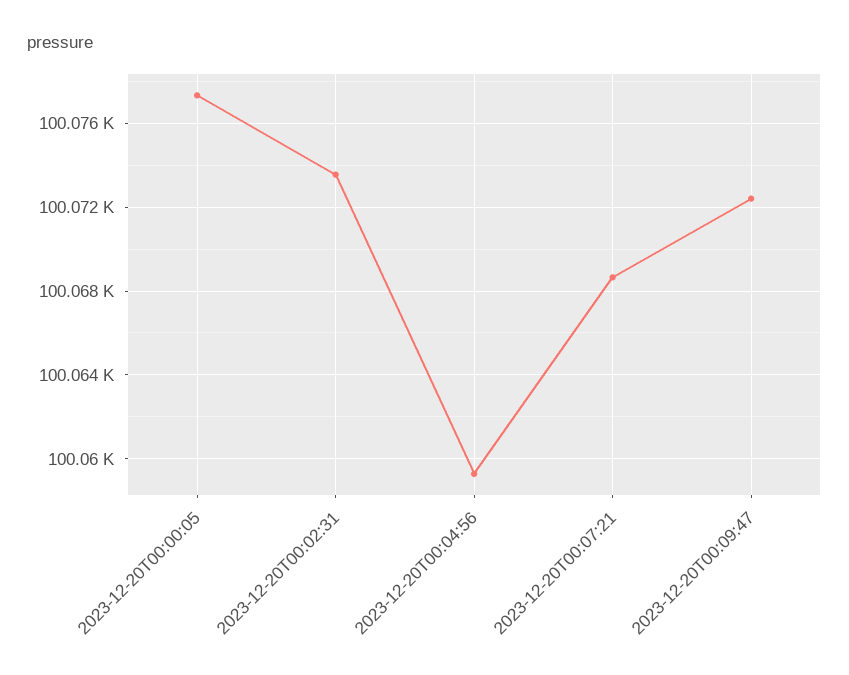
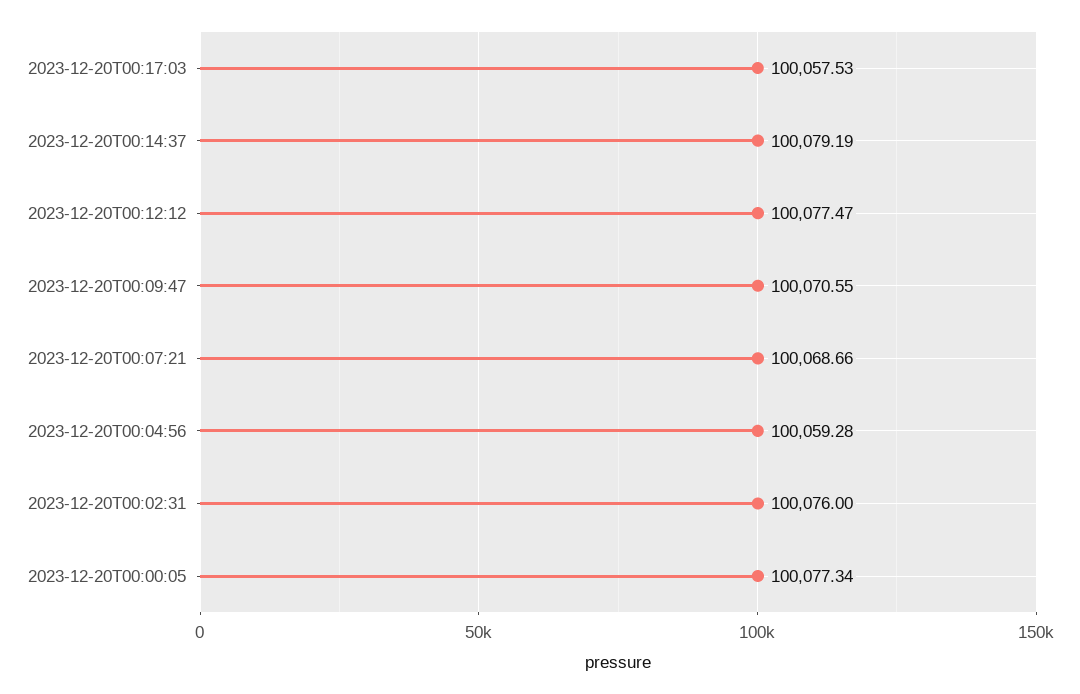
2023-12-20T00:02:31: 100073.5 -> 100076
2023-12-20T00:09:47: 100072.5 -> 100070.55
2023-12-20T00:17:03: none -> 100057.53
2023-12-20T00:14:37: none -> 100079.19
2023-12-20T00:12:12: none -> 100077.47

